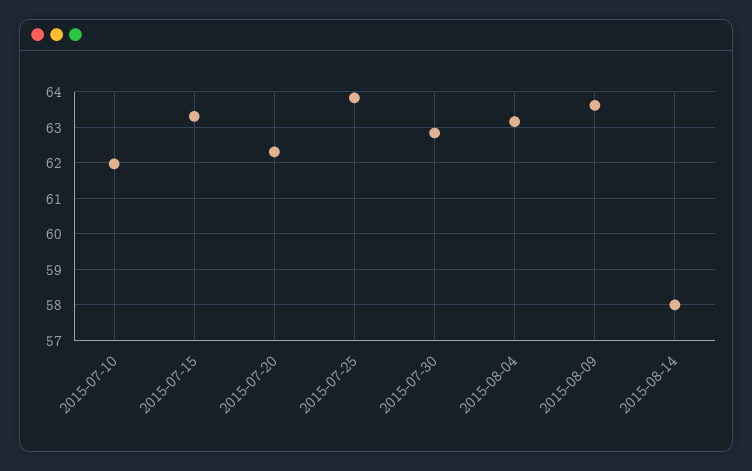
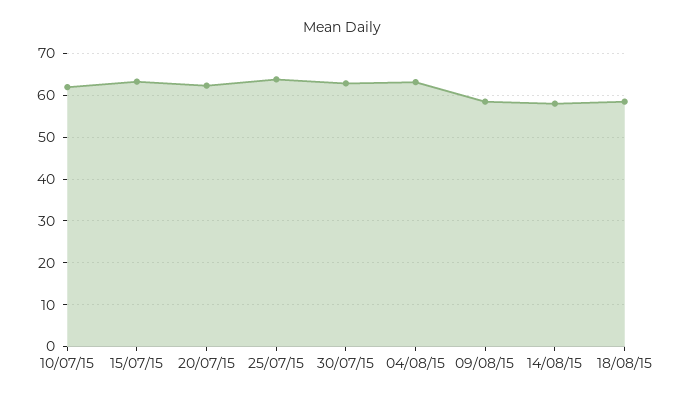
2015-08-09: 63.6 -> 58
18/08/15: none -> 58

